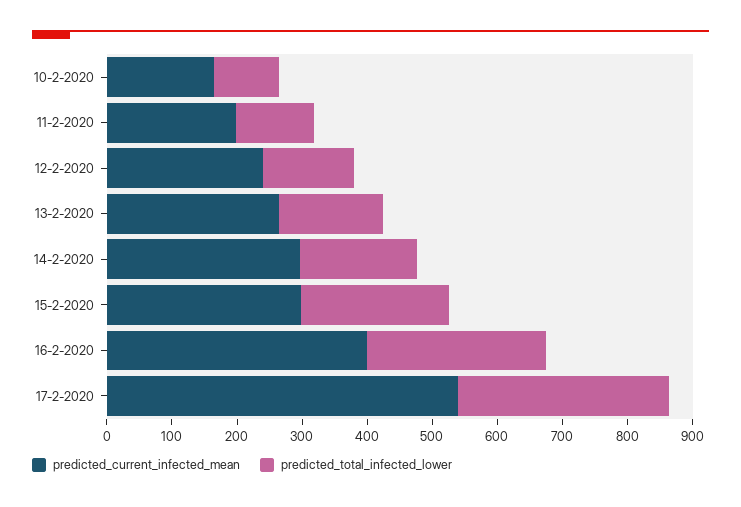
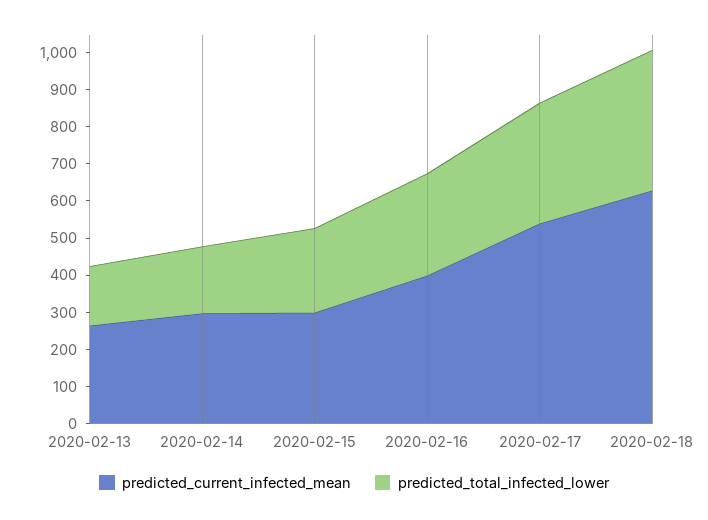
predicted_current_infected_mean, 10-2-2020: 160 -> none
predicted_total_infected_lower, 10-2-2020: 100 -> none
predicted_current_infected_mean, 11-2-2020: 200 -> none
predicted_total_infected_lower, 11-2-2020: 120 -> none
predicted_current_infected_mean, 12-2-2020: 240 -> none
predicted_total_infected_lower, 12-2-2020: 140 -> none
predicted_current_infected_mean, 2020-02-18: none -> 625
predicted_total_infected_lower, 2020-02-18: none -> 375

